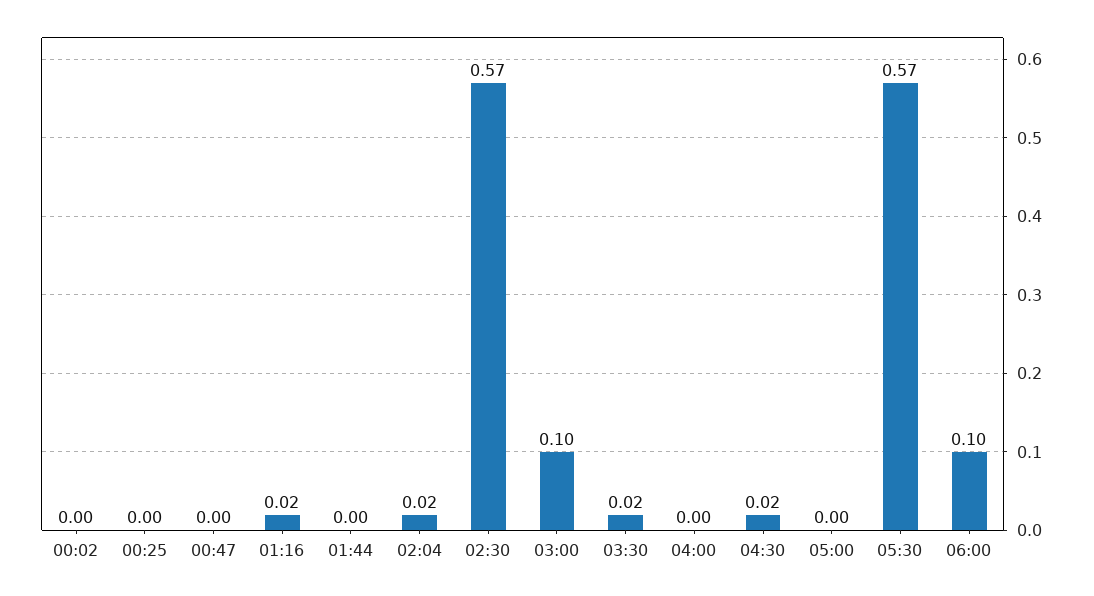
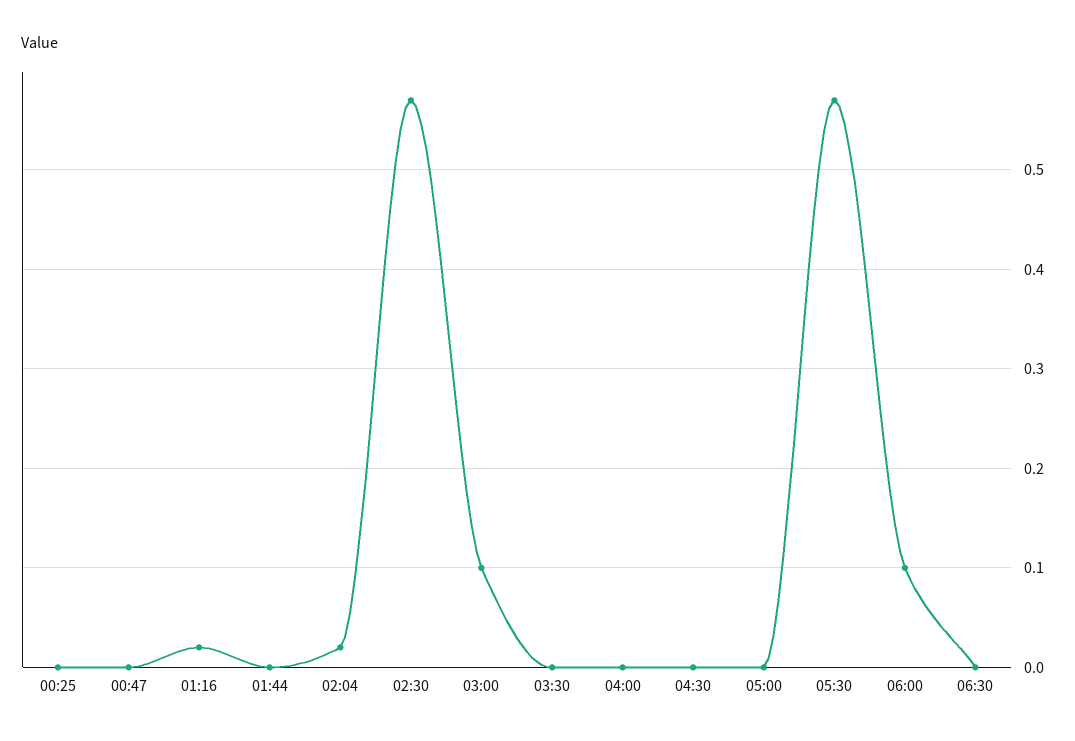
00:02: 0 -> none
03:30: 0.02 -> 0
04:30: 0.02 -> 0
06:30: none -> 0

